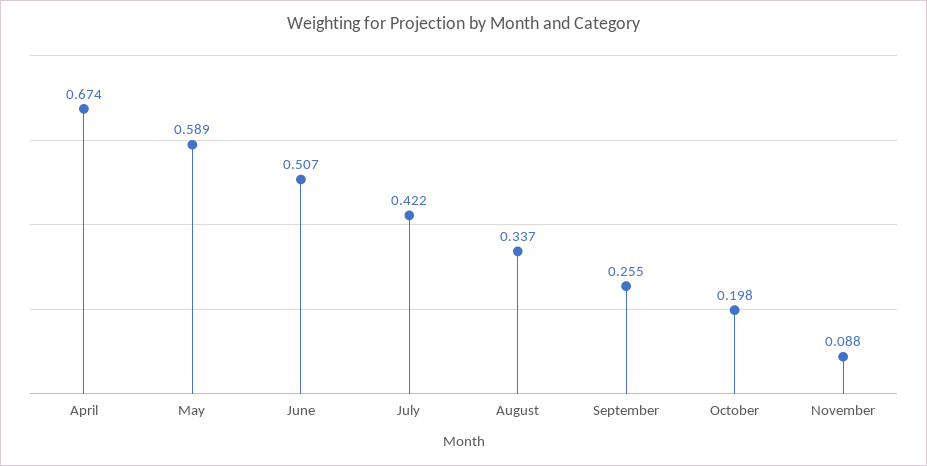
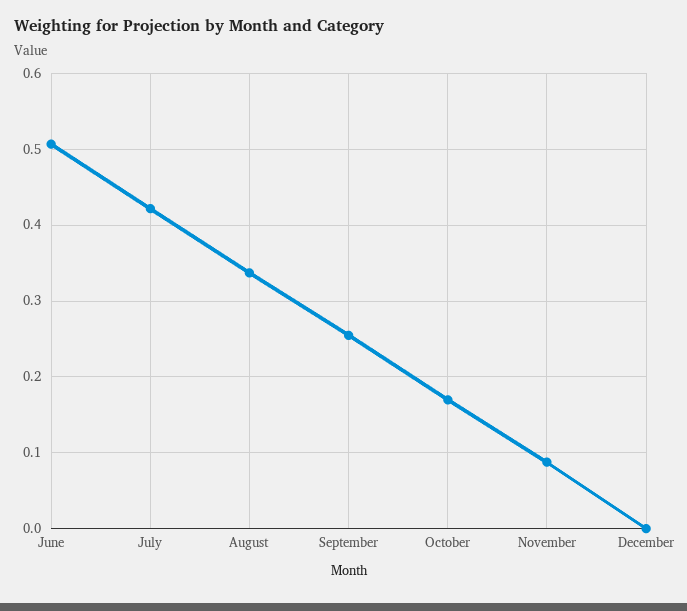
April: 0.674 -> none
May: 0.589 -> none
October: 0.198 -> 0.17
December: none -> 0

